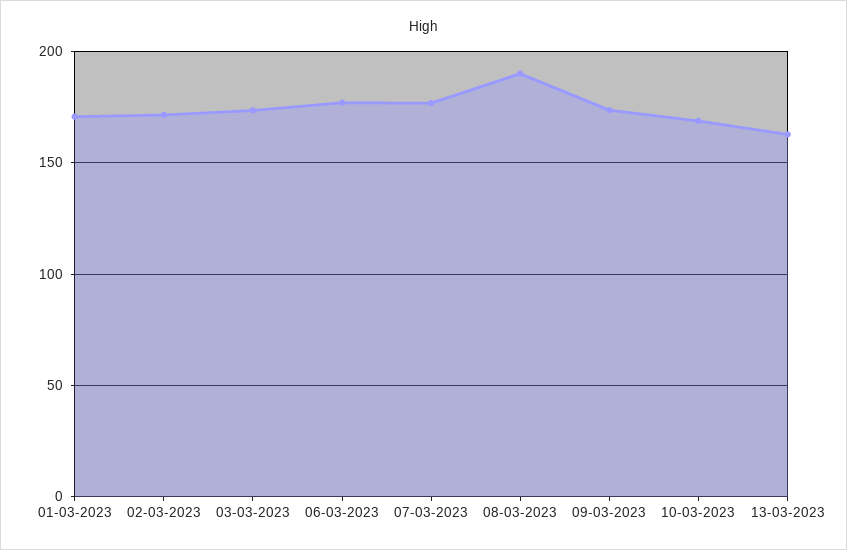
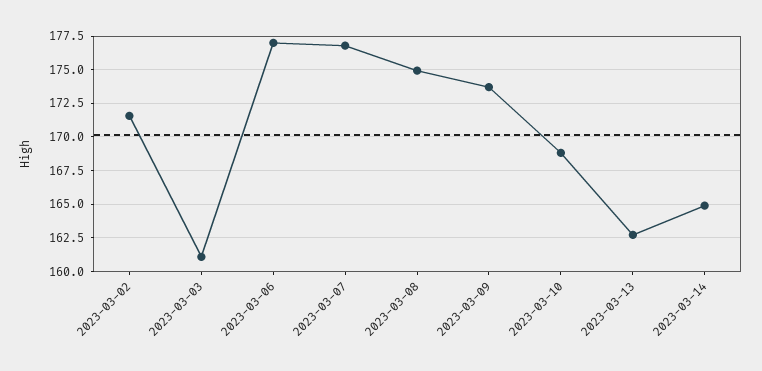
01-03-2023: 170 -> none
03-03-2023: 175 -> 161
08-03-2023: 190 -> 175
2023-03-14: none -> 165

